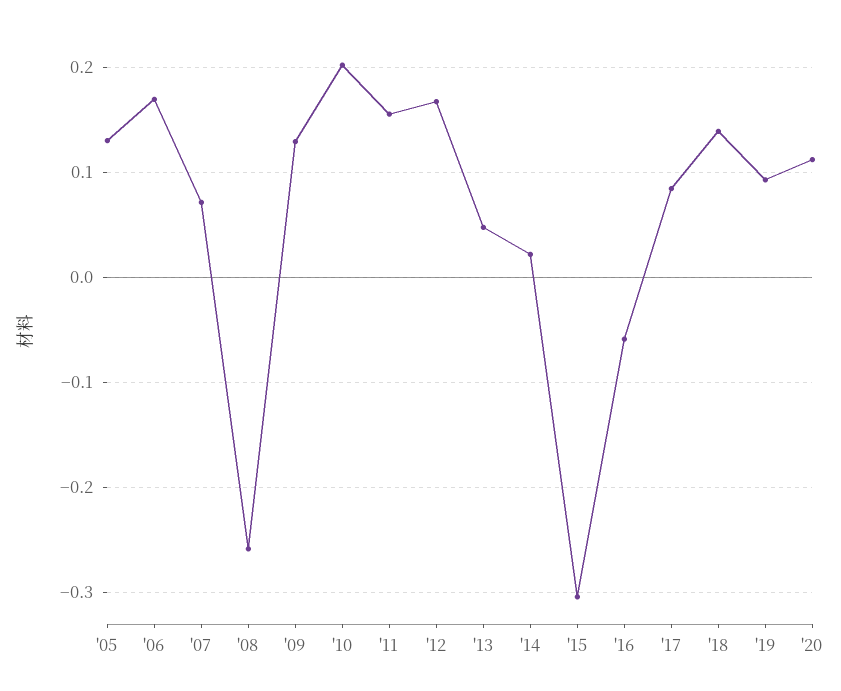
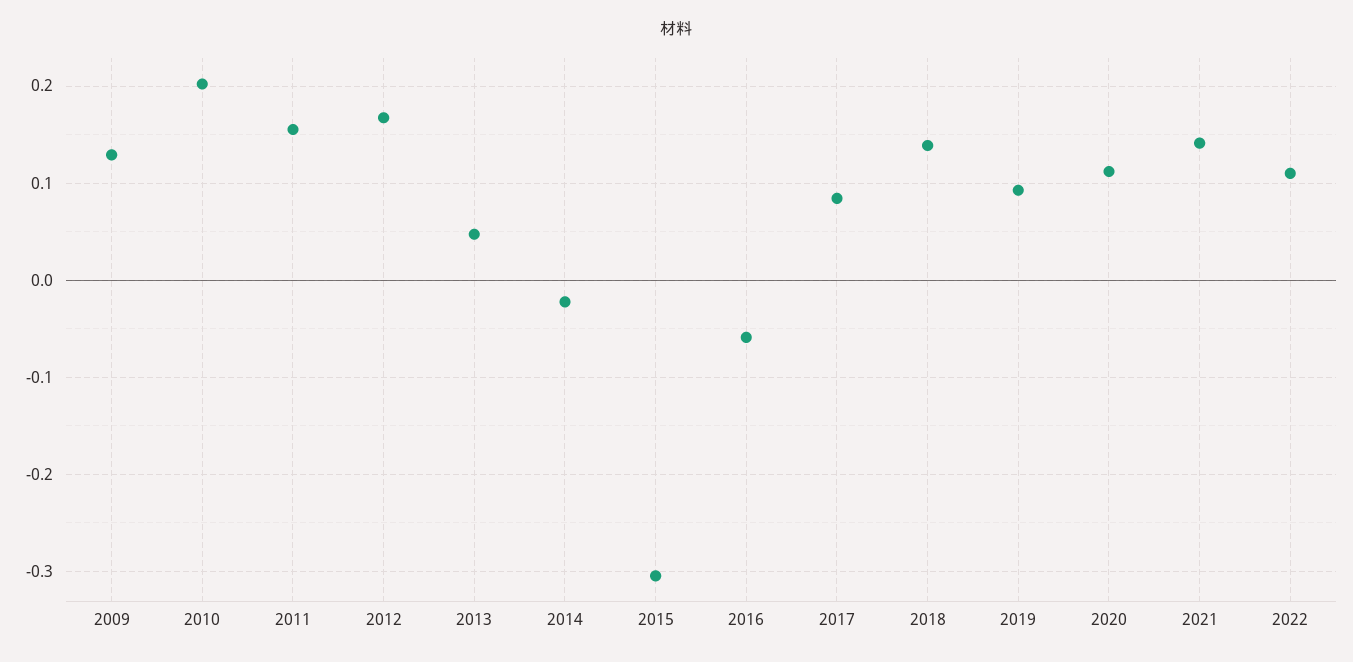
'05: 0.13 -> none
'06: 0.17 -> none
'07: 0.07 -> none
'08: -0.26 -> none
'14: 0.02 -> -0.02
2021: none -> 0.14
2022: none -> 0.11

